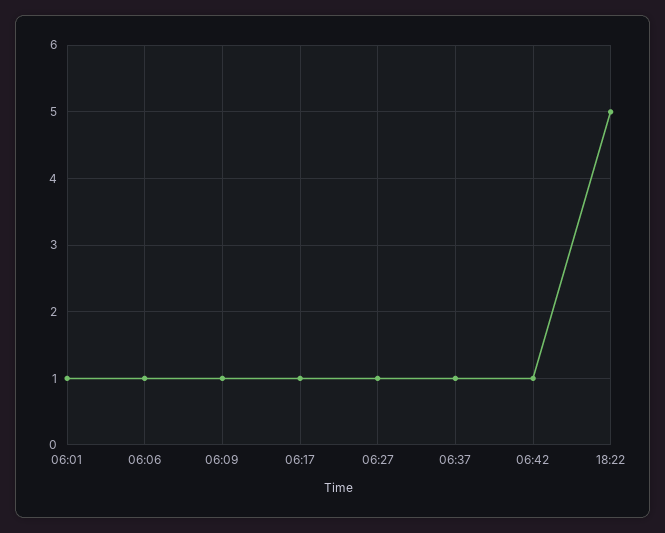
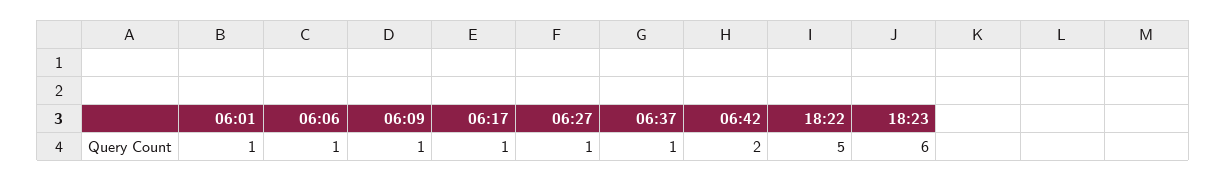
06:42: 1 -> 2
18:23: none -> 6

